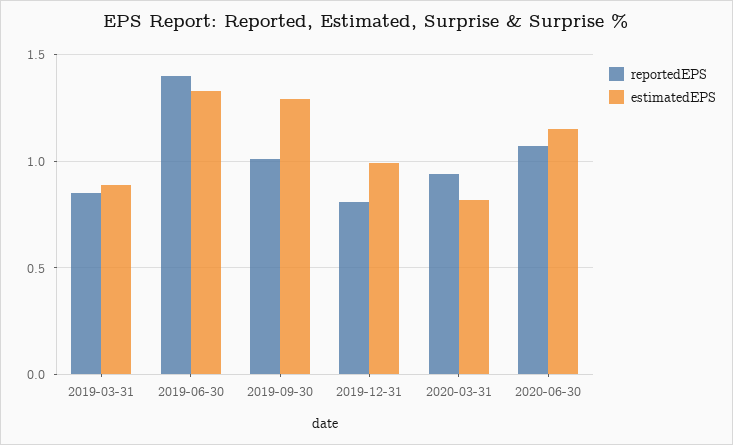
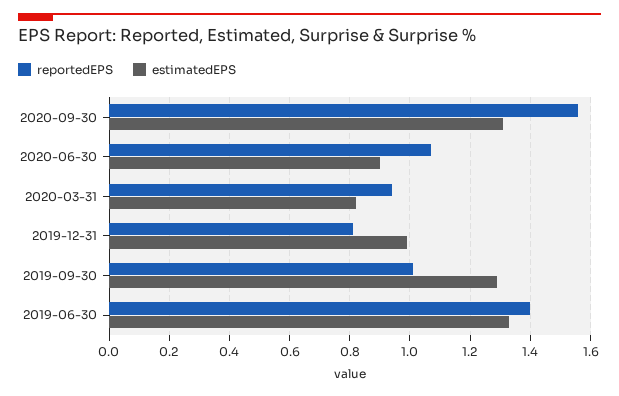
reportedEPS, 2019-03-31: 0.85 -> none
estimatedEPS, 2019-03-31: 0.9 -> none
estimatedEPS, 2020-06-30: 1.15 -> 0.9
reportedEPS, 2020-09-30: none -> 1.55
estimatedEPS, 2020-09-30: none -> 1.3

